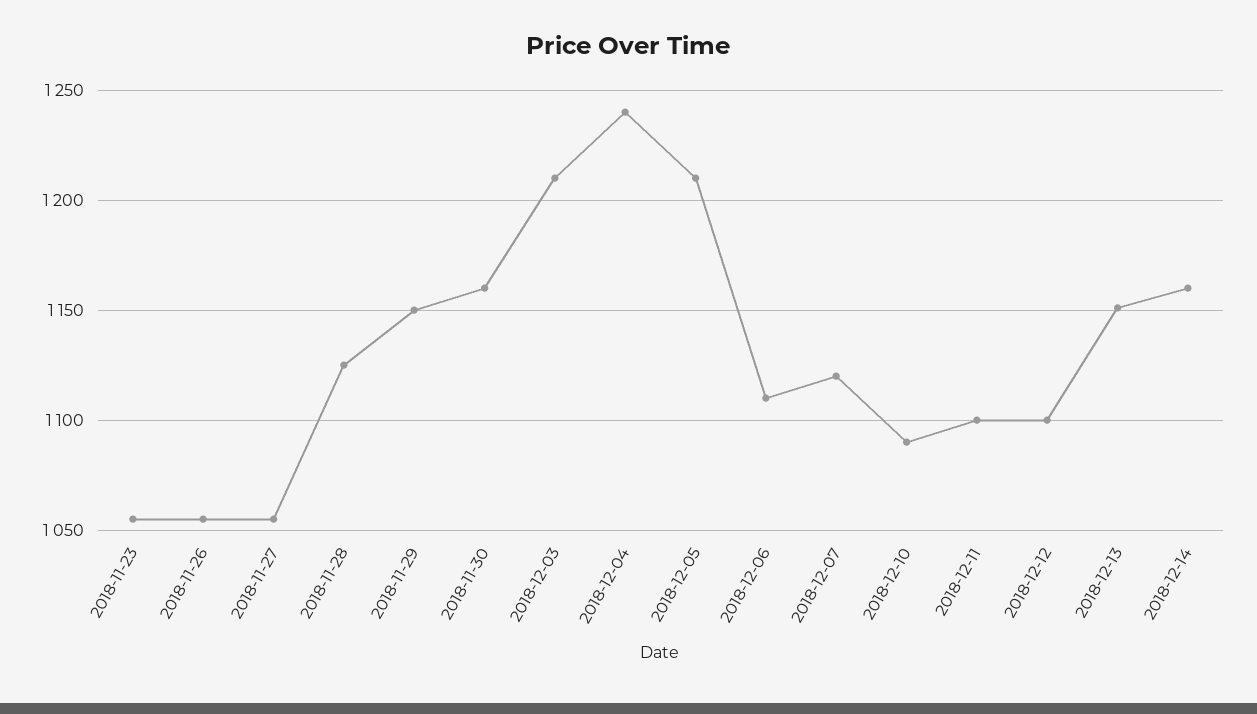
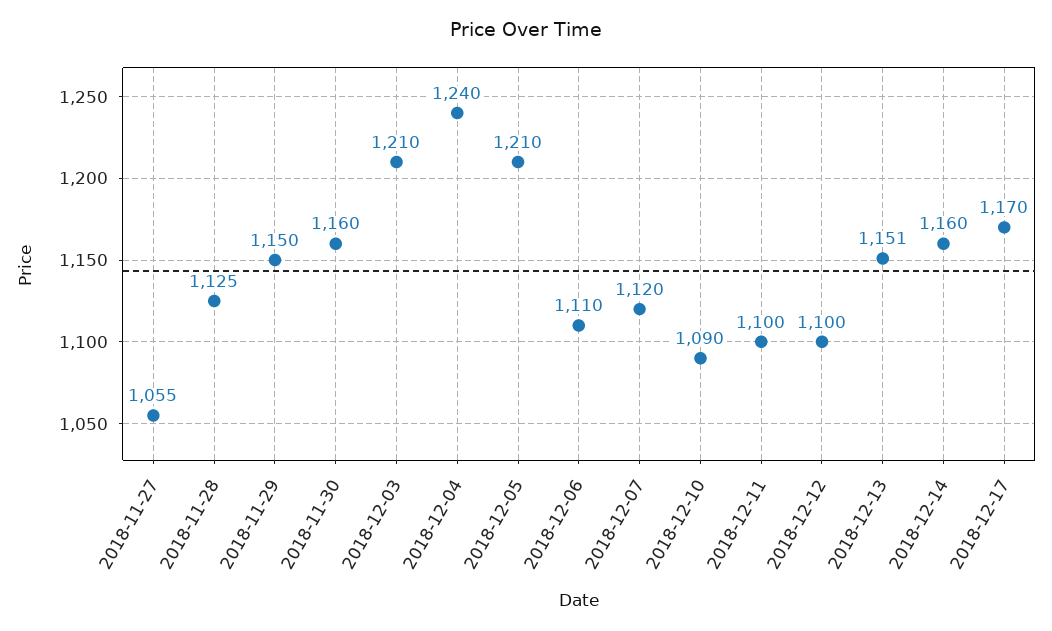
2018-11-23: 1055 -> none
2018-11-26: 1055 -> none
2018-12-17: none -> 1170

